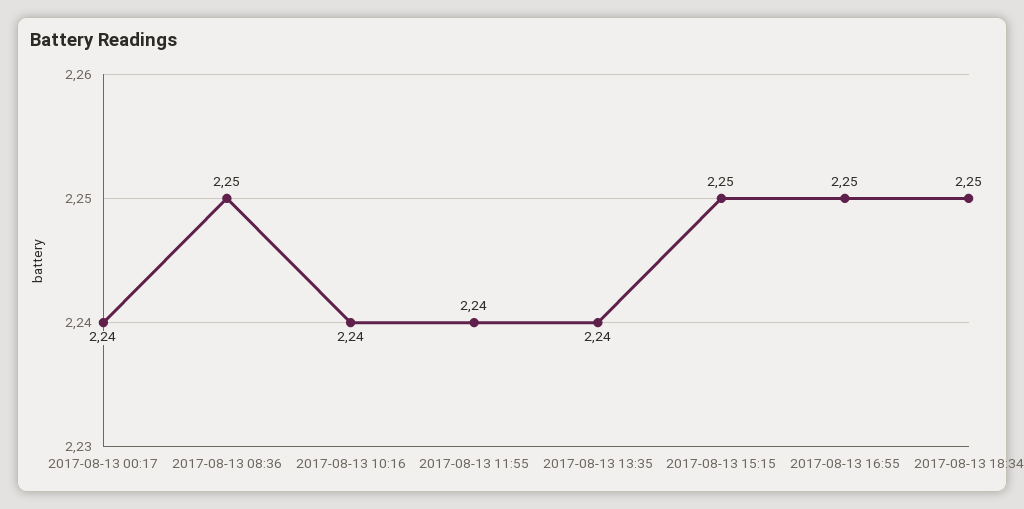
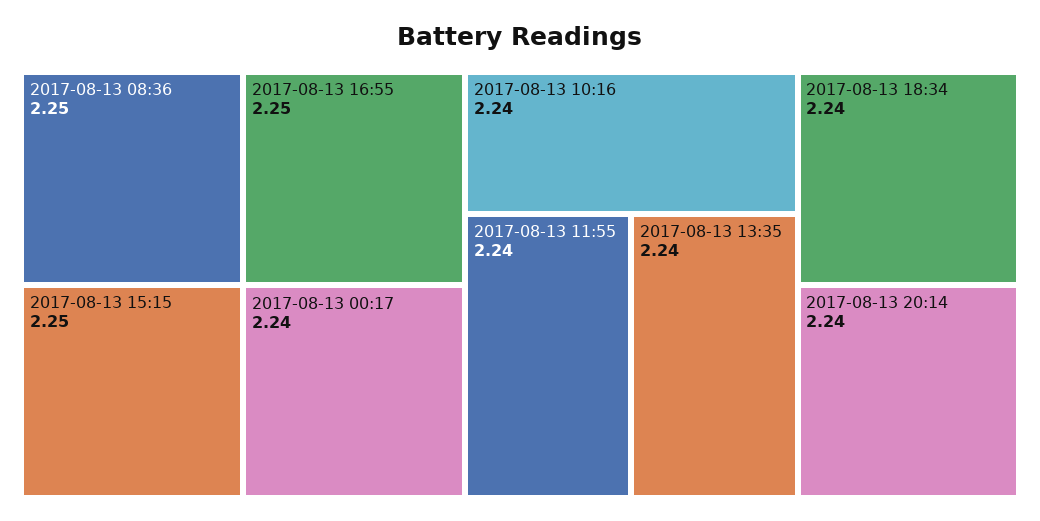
2017-08-13 18:34: 2.25 -> 2.24
2017-08-13 20:14: none -> 2.24

